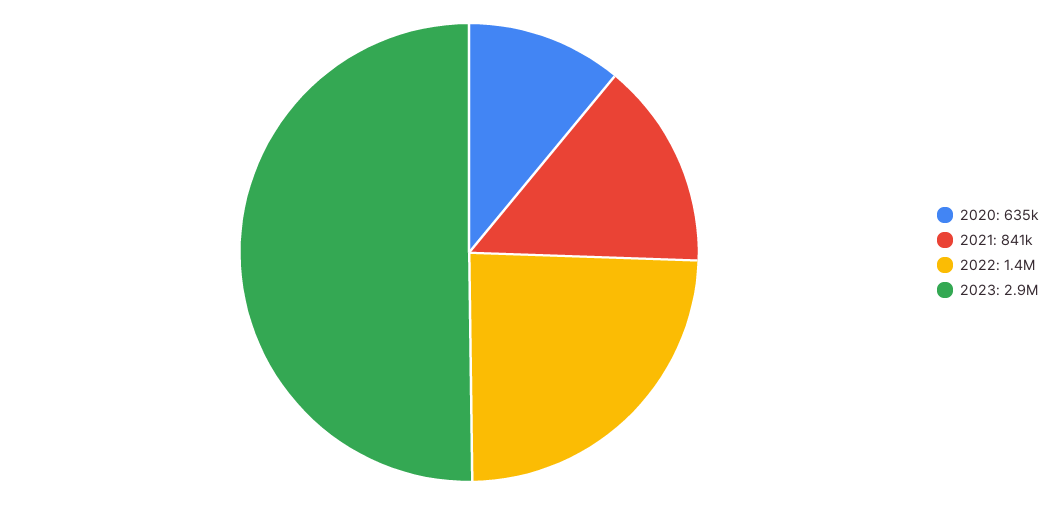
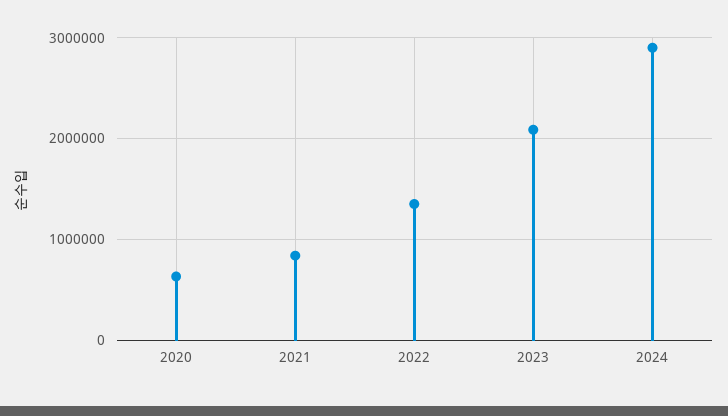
2023: 2900000 -> 2100000
2024: none -> 2900000

